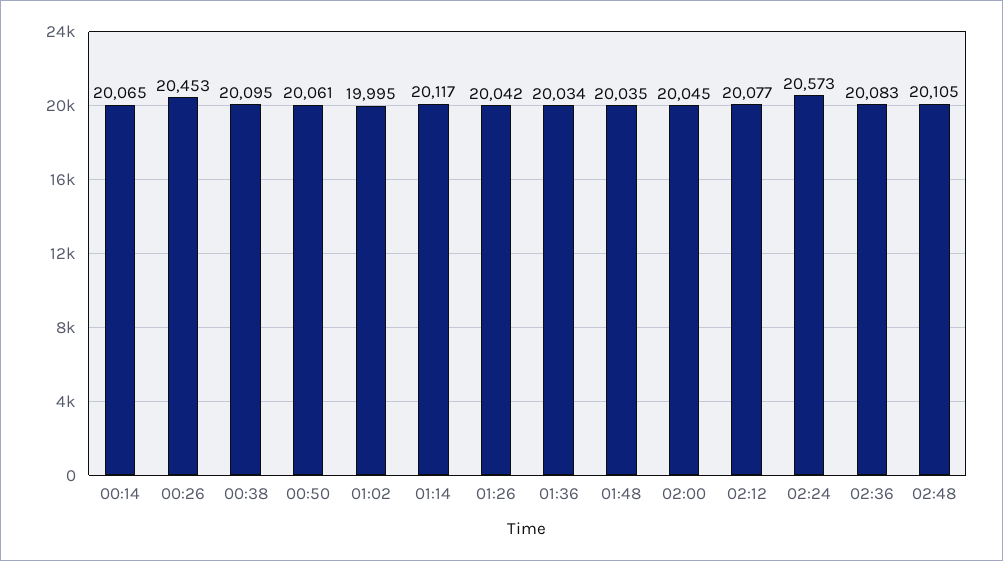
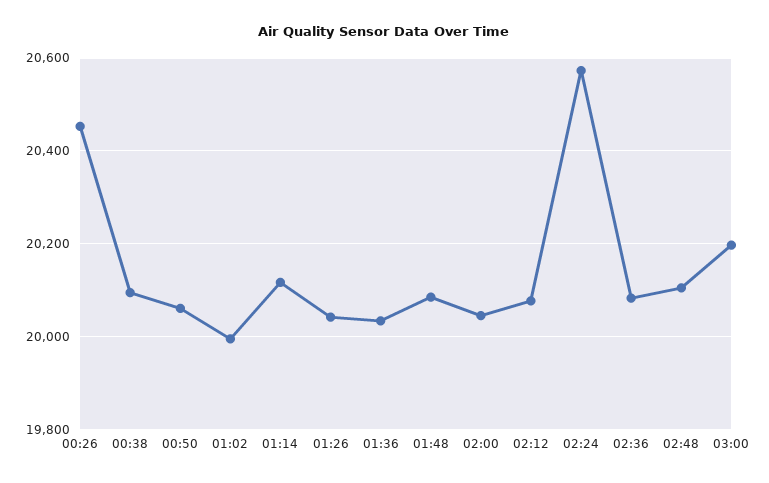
00:14: 20065 -> none
01:48: 20035 -> 20080
03:00: none -> 20200

